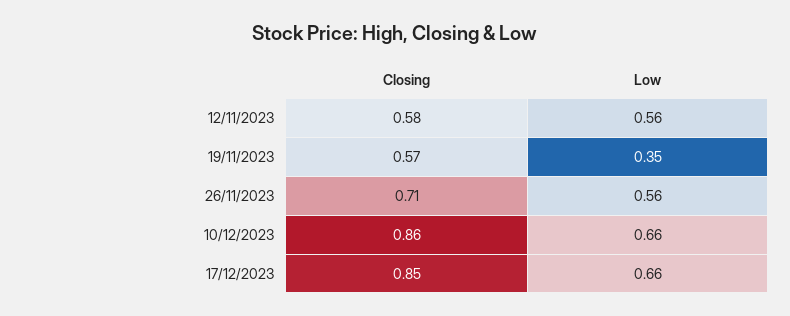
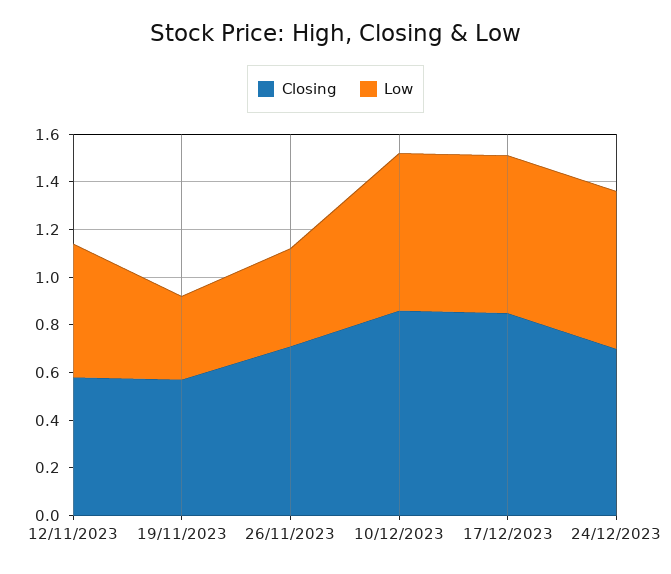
Low, 26/11/2023: 0.56 -> 0.4
Closing, 24/12/2023: none -> 0.7
Low, 24/12/2023: none -> 0.65

